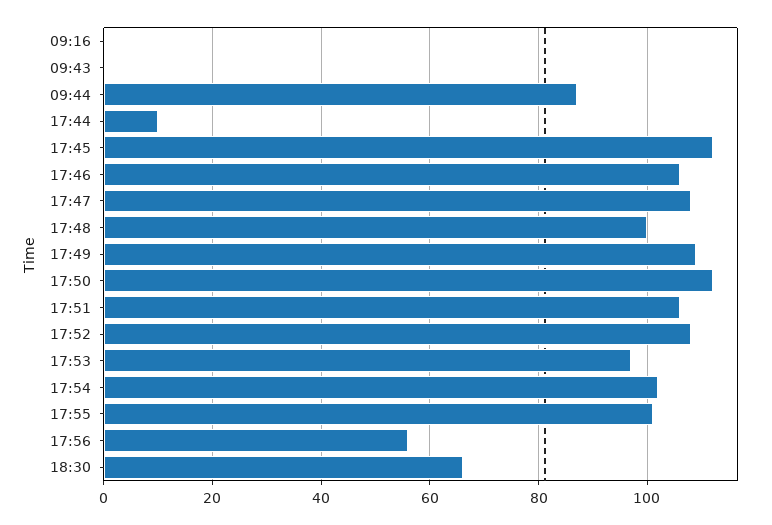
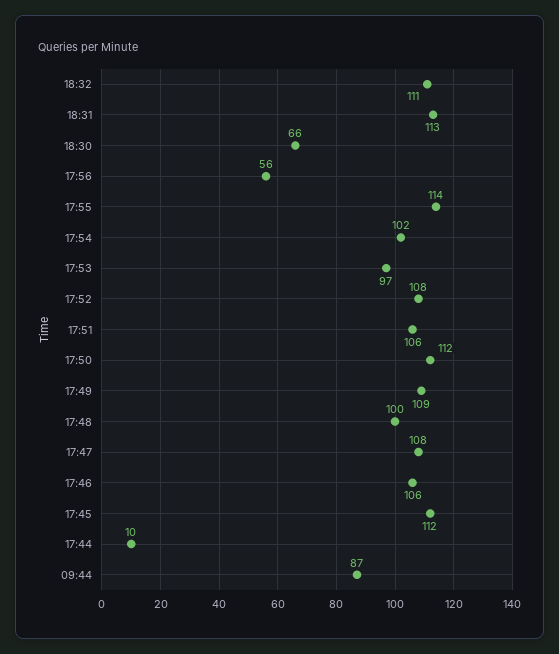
09:16: 0 -> none
09:43: 0 -> none
17:55: 100 -> 114
18:32: none -> 111
18:31: none -> 113

